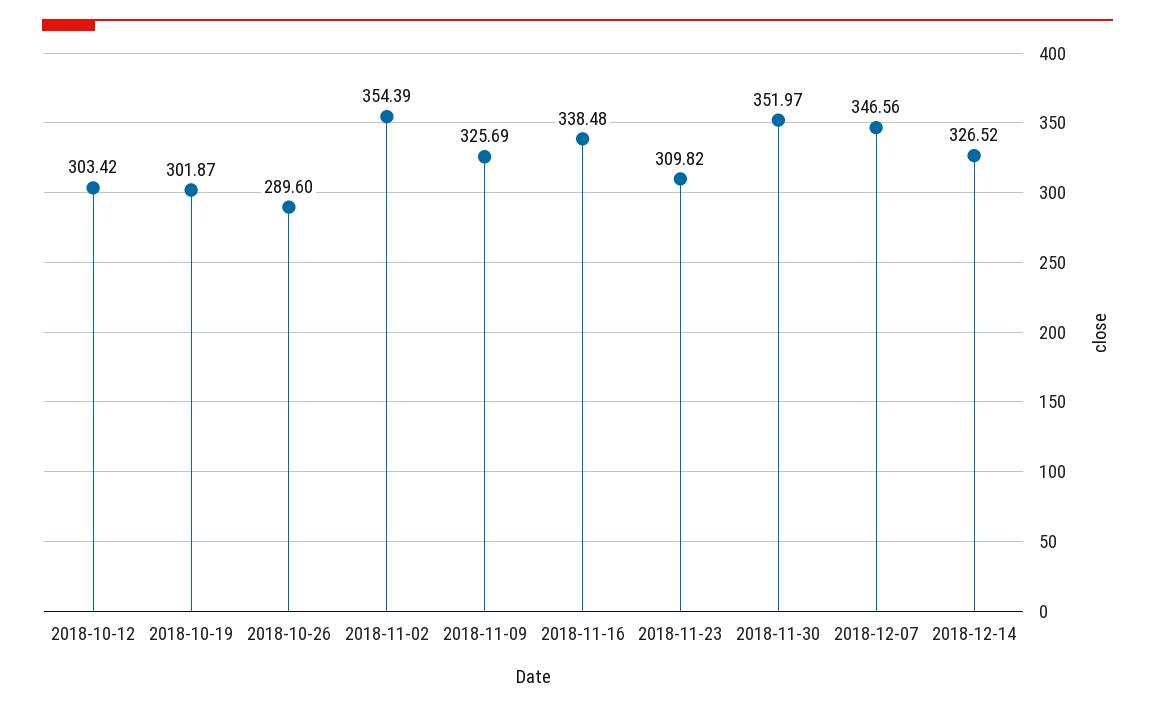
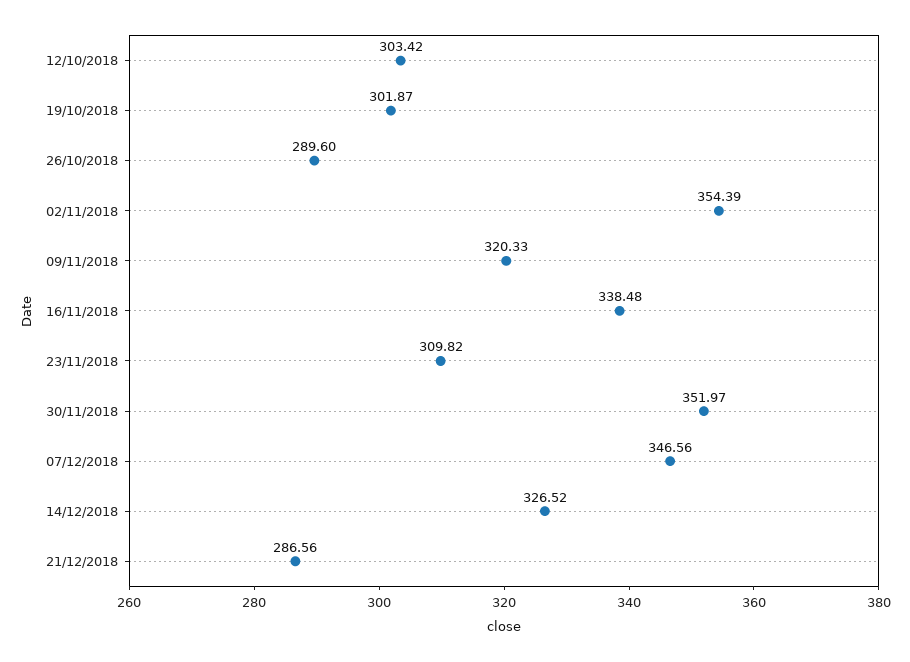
2018-11-09: 325.69 -> 320.33
21/12/2018: none -> 286.56

